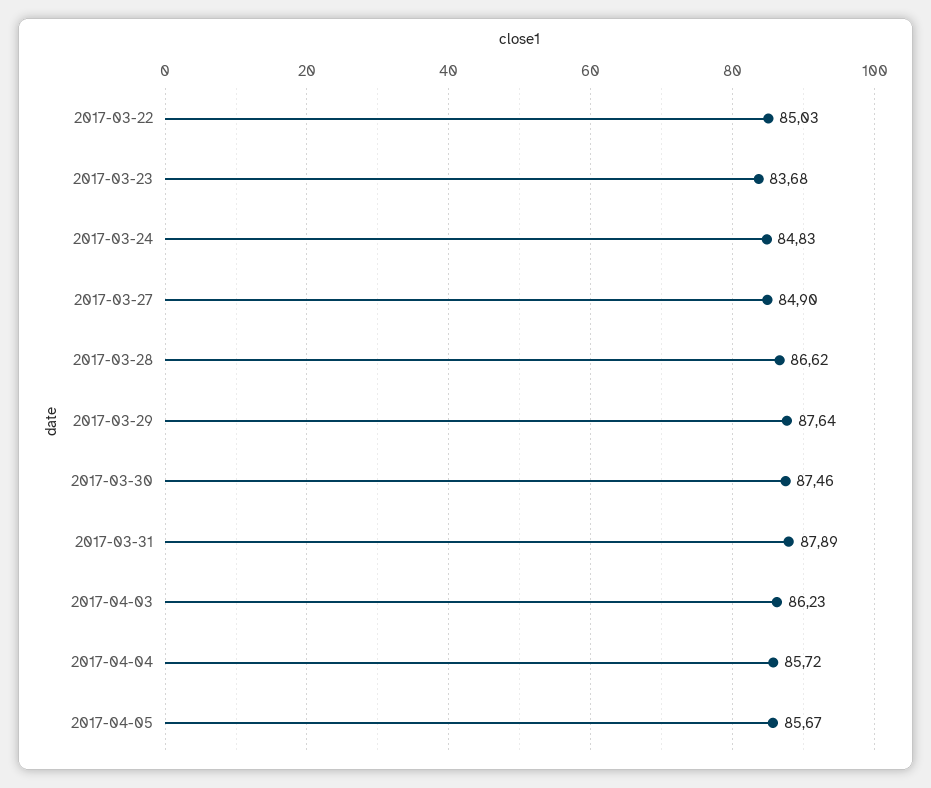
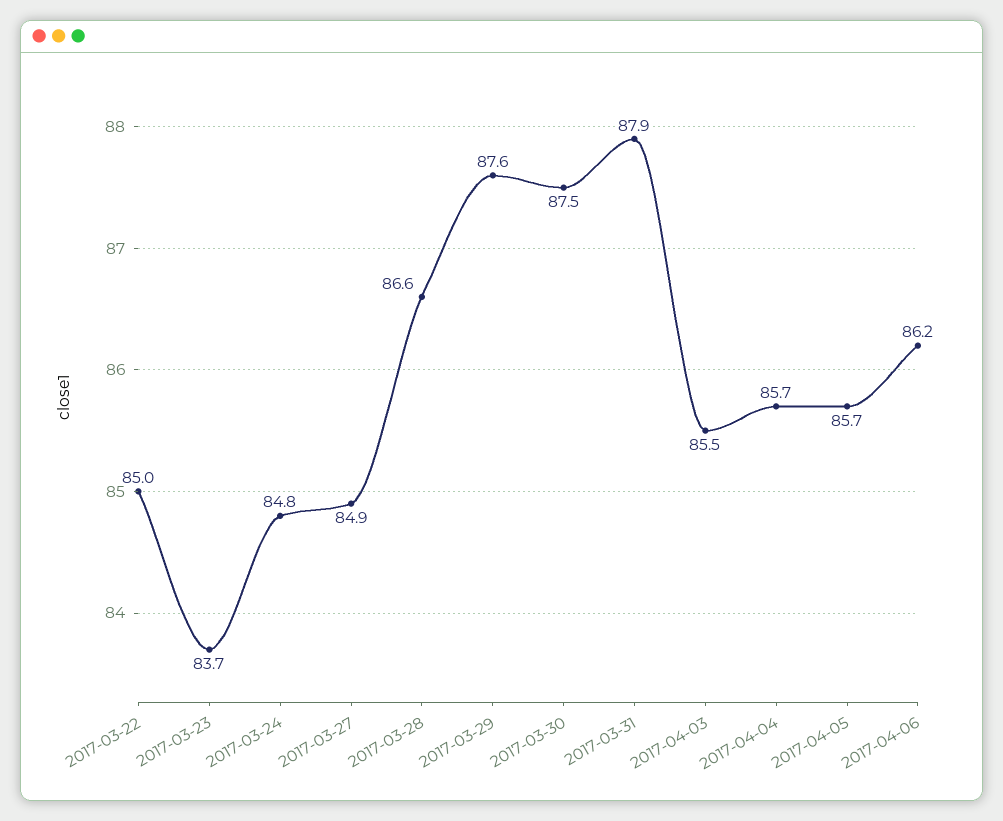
2017-04-03: 86.23 -> 85.5
2017-04-06: none -> 86.2

